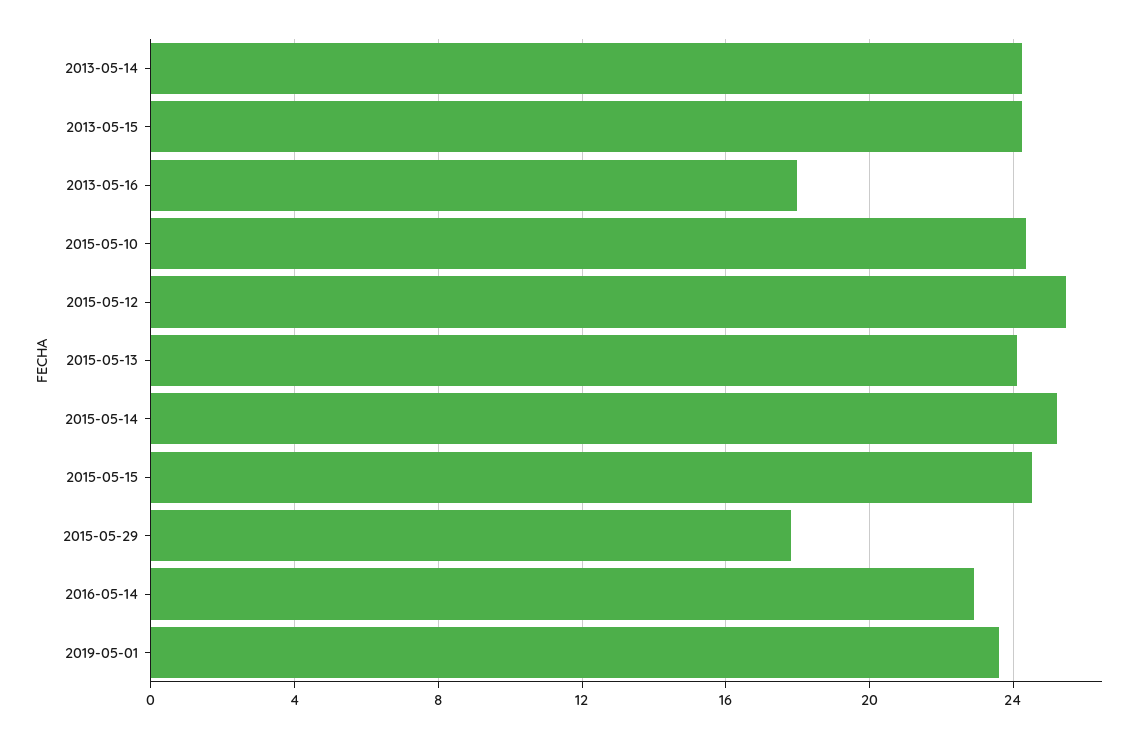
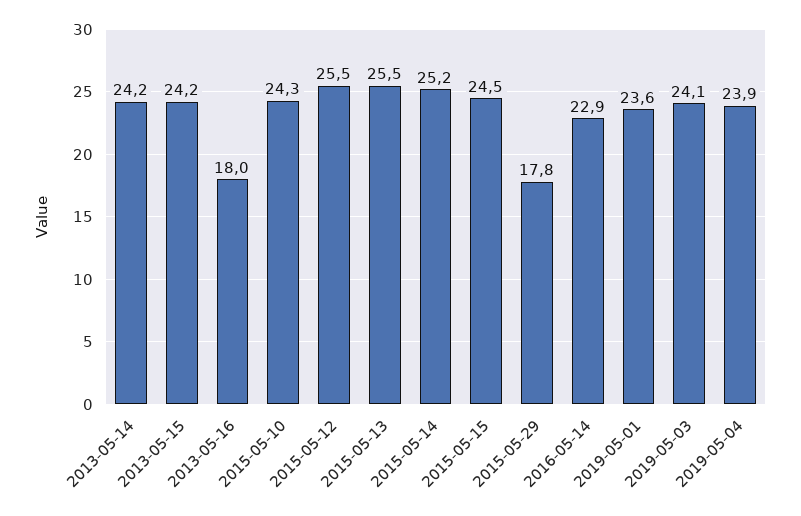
2015-05-13: 24 -> 25.5
2019-05-03: none -> 24.1
2019-05-04: none -> 23.9

